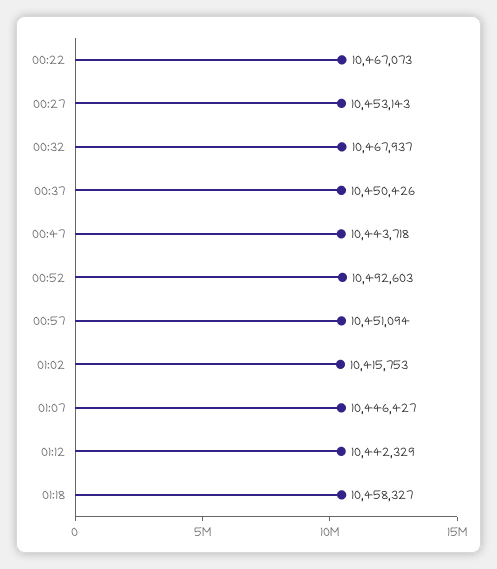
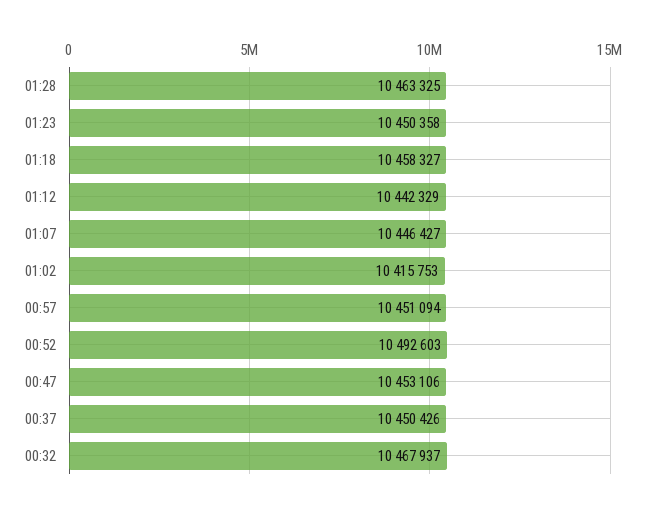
00:22: 10467073 -> none
00:27: 10453143 -> none
00:47: 10443718 -> 10453106
01:28: none -> 10463325
01:23: none -> 10450358

